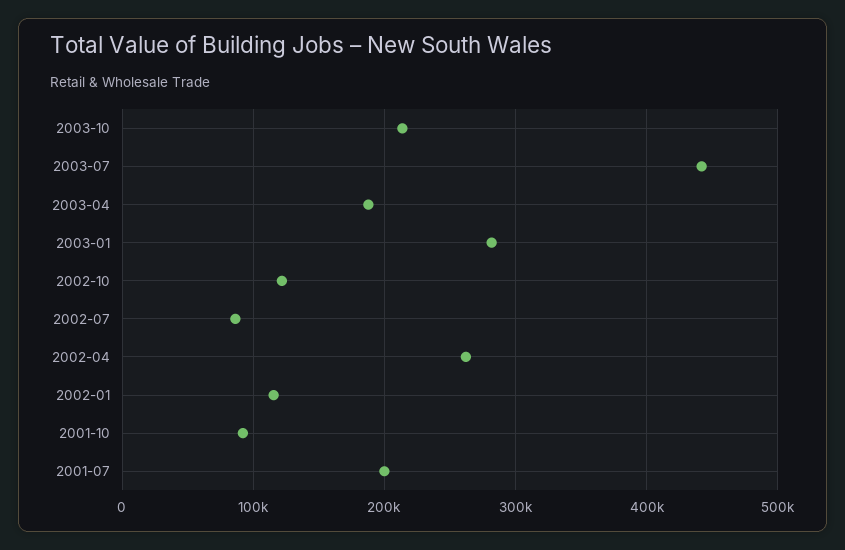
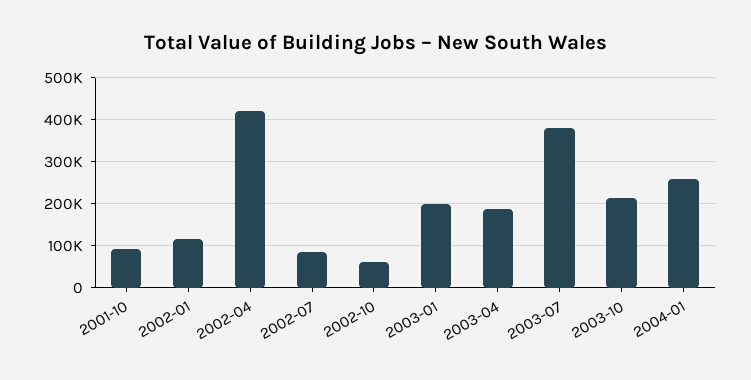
2003-07: 440000 -> 380000
2003-01: 280000 -> 200000
2002-10: 120000 -> 60000
2002-04: 260000 -> 420000
2001-07: 200000 -> none
2004-01: none -> 260000

